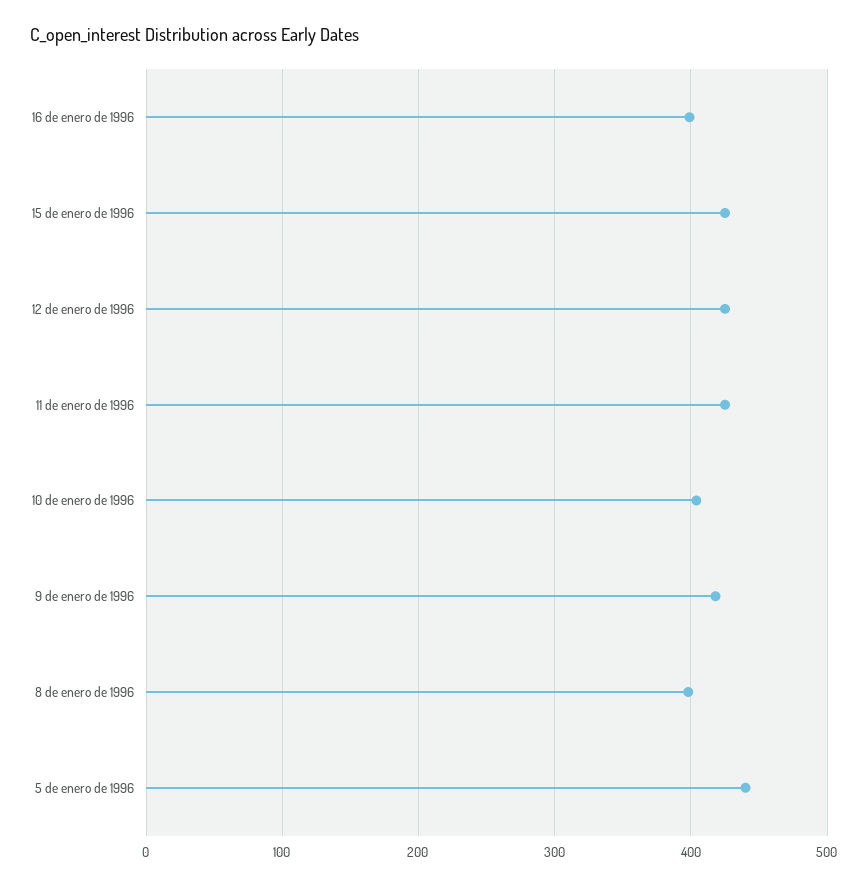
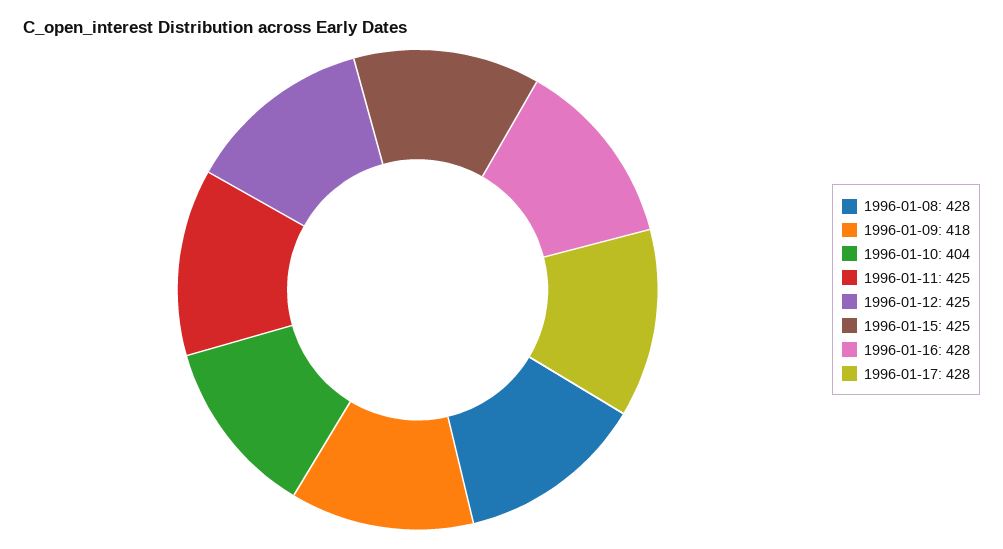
16 de enero de 1996: 400 -> 428
8 de enero de 1996: 400 -> 428
5 de enero de 1996: 440 -> none
1996-01-17: none -> 428

